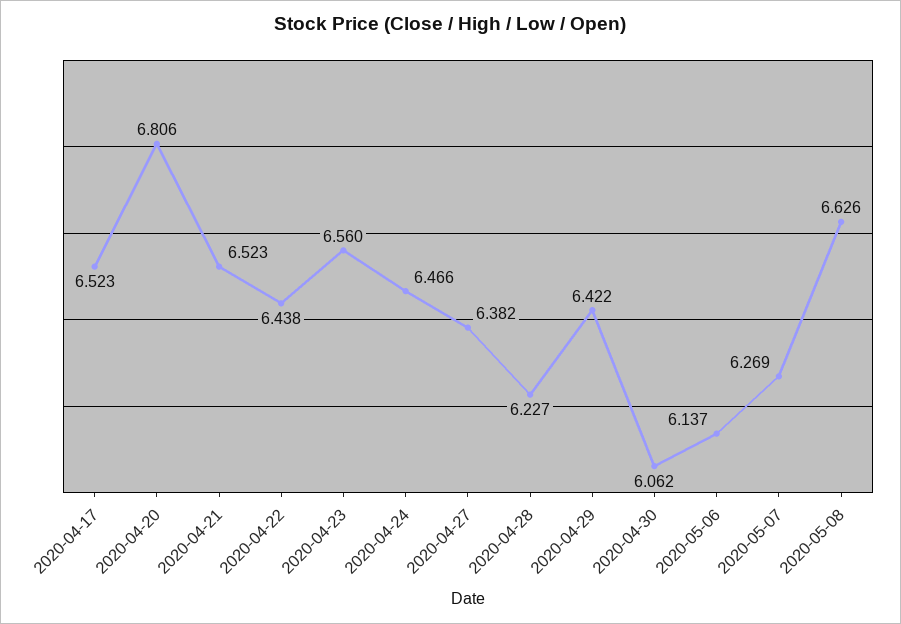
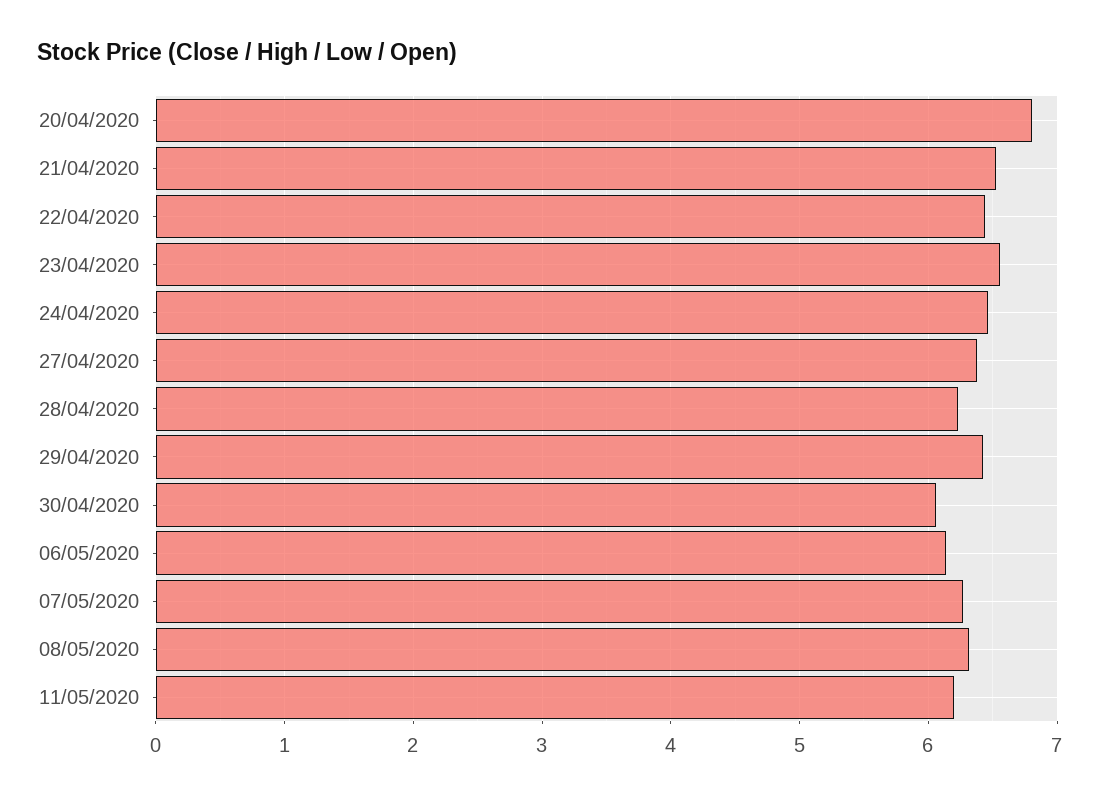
2020-04-17: 6.523 -> none
2020-05-08: 6.626 -> 6.3
11/05/2020: none -> 6.2

